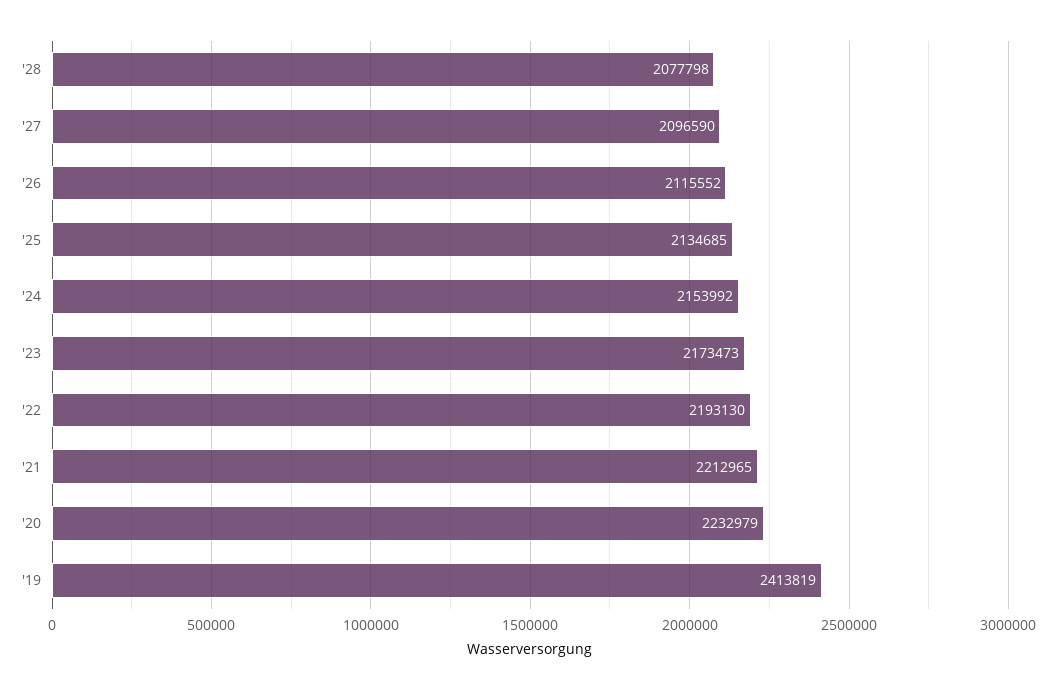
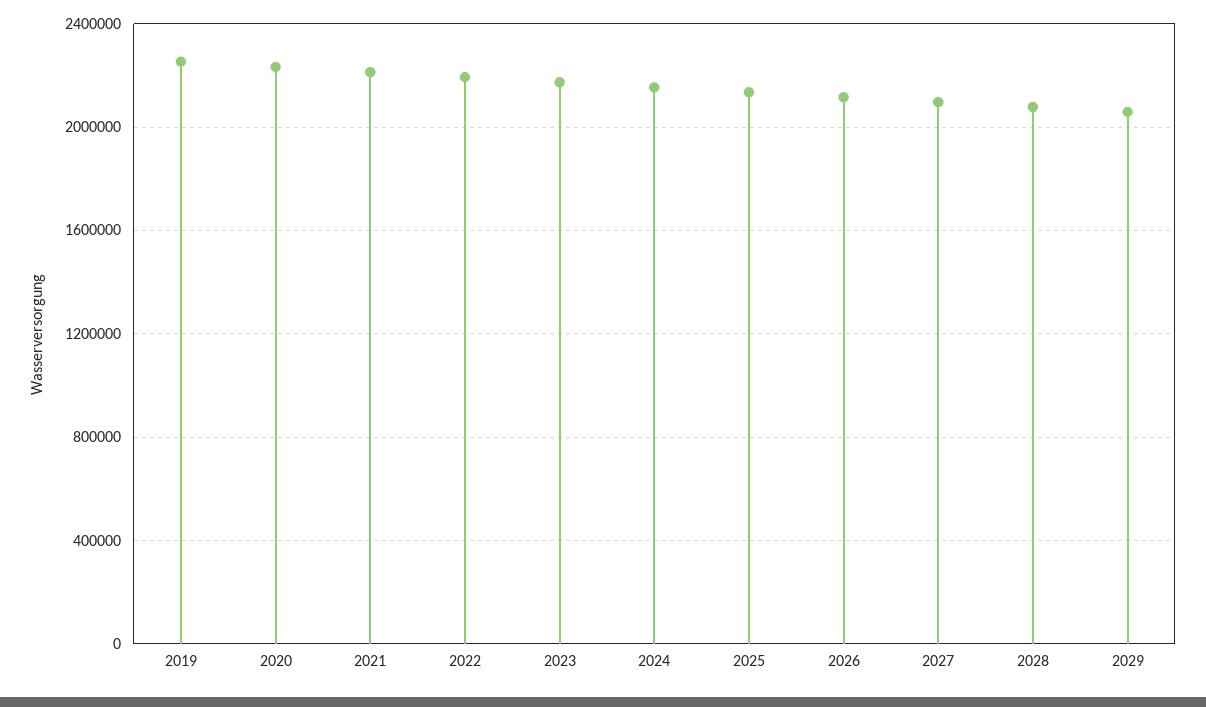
'19: 2413819 -> 2250000
2029: none -> 2050000

